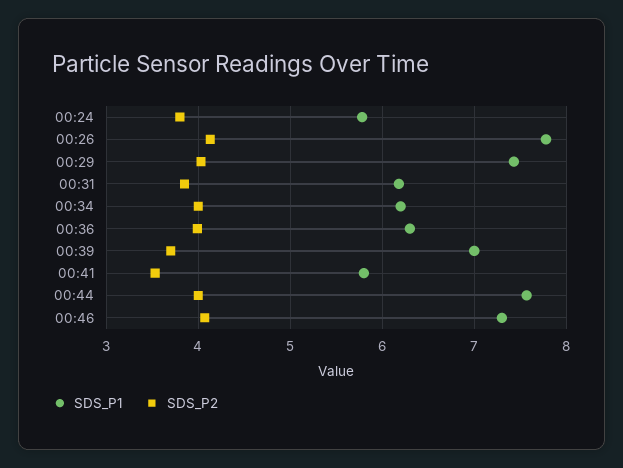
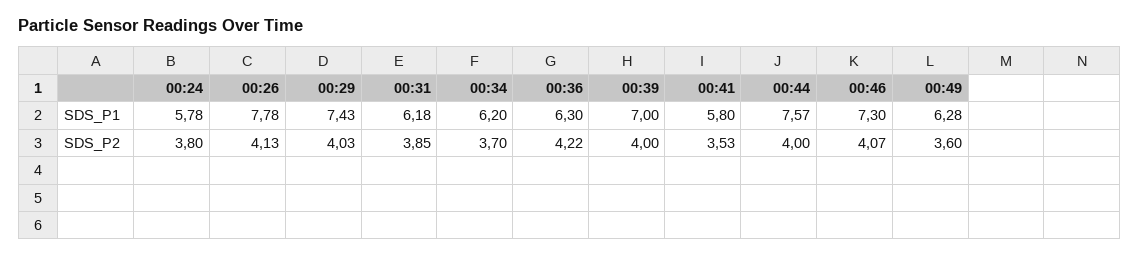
SDS_P2, 00:34: 4 -> 3.7
SDS_P2, 00:36: 4 -> 4.22
SDS_P2, 00:39: 3.7 -> 4
SDS_P1, 00:49: none -> 6.28
SDS_P2, 00:49: none -> 3.6

